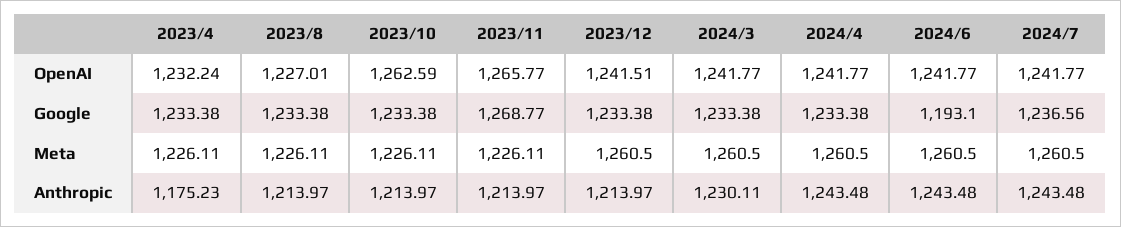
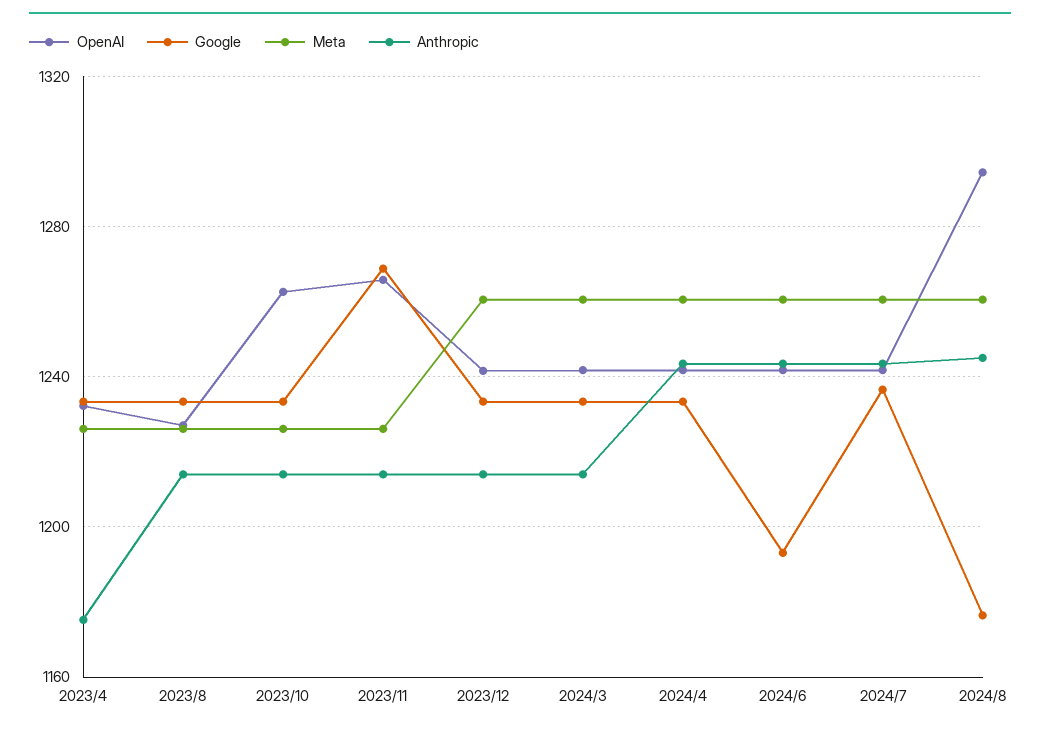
Anthropic, 2024/3: 1230.11 -> 1215
OpenAI, 2024/8: none -> 1295
Google, 2024/8: none -> 1175
Meta, 2024/8: none -> 1260
Anthropic, 2024/8: none -> 1245

